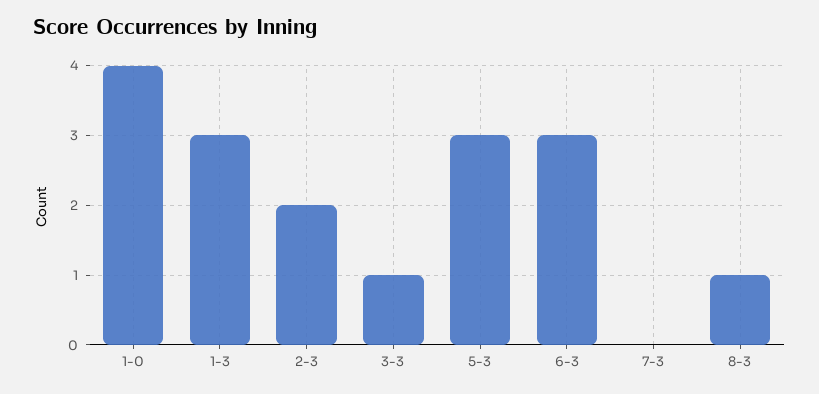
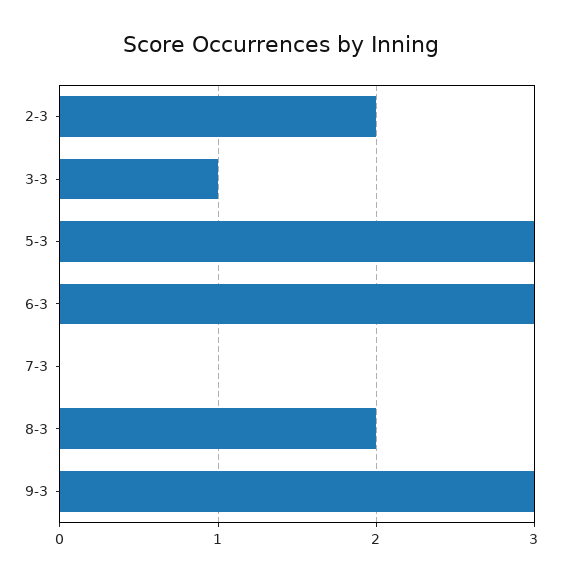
1-0: 4 -> none
1-3: 3 -> none
8-3: 1 -> 2
9-3: none -> 3

